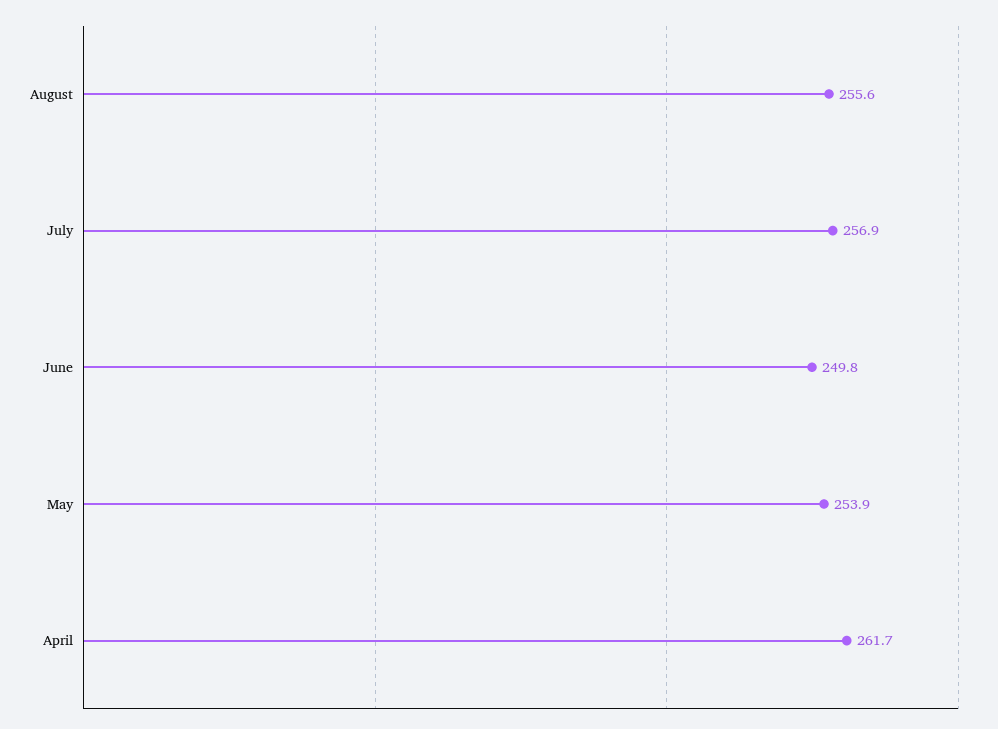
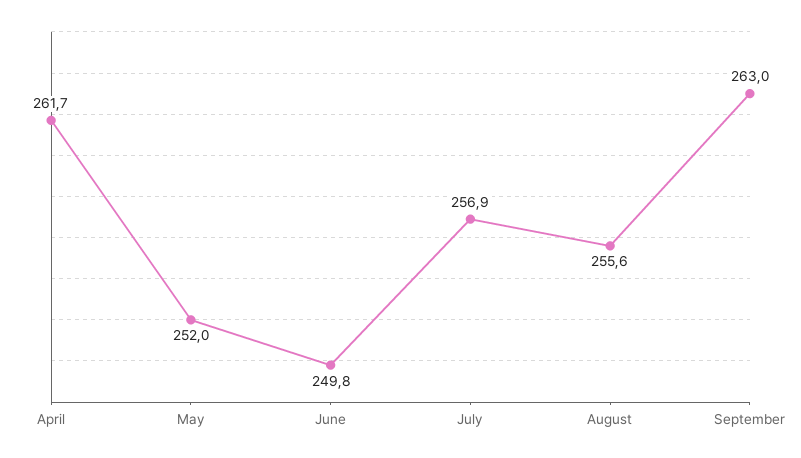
May: 253.9 -> 252
September: none -> 263

